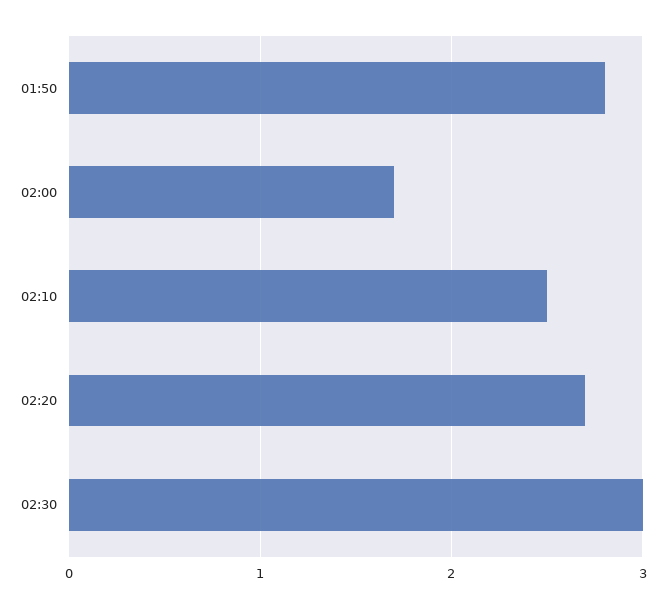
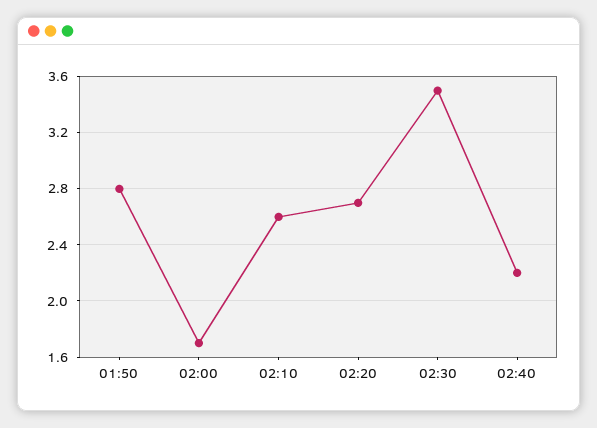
02:10: 2.5 -> 2.6
02:30: 3 -> 3.5
02:40: none -> 2.2

